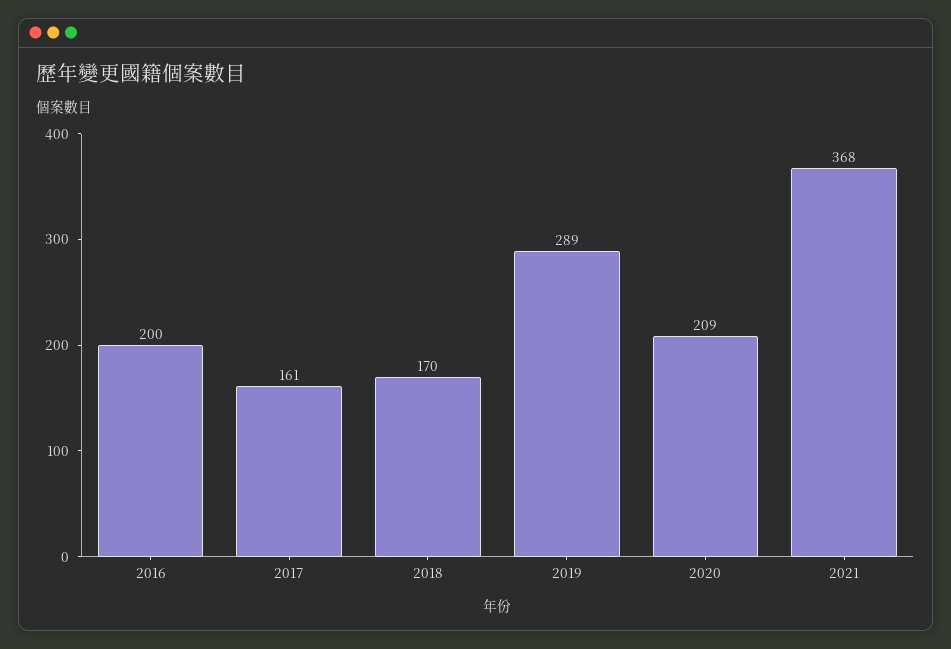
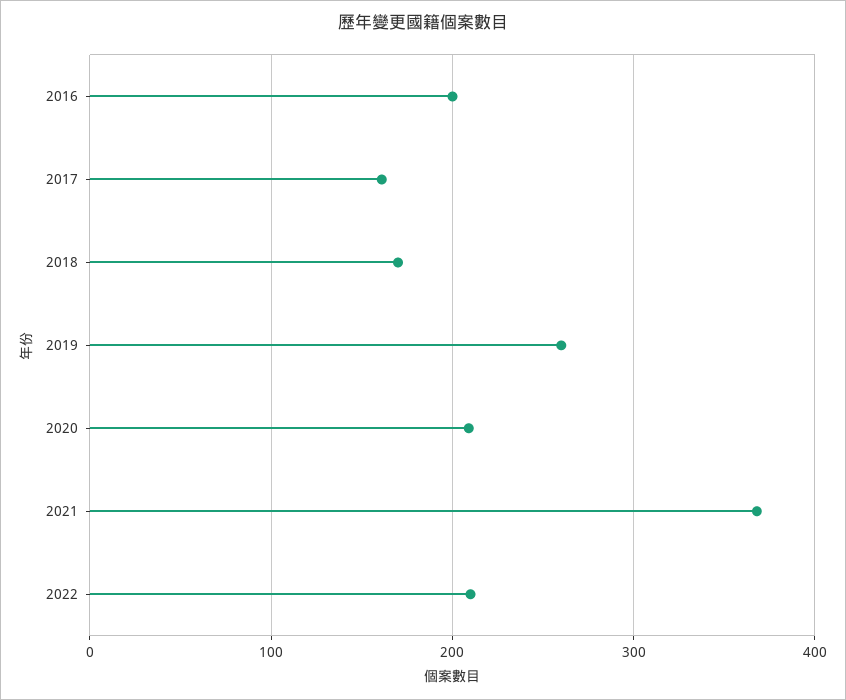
2019: 289 -> 260
2022: none -> 210

